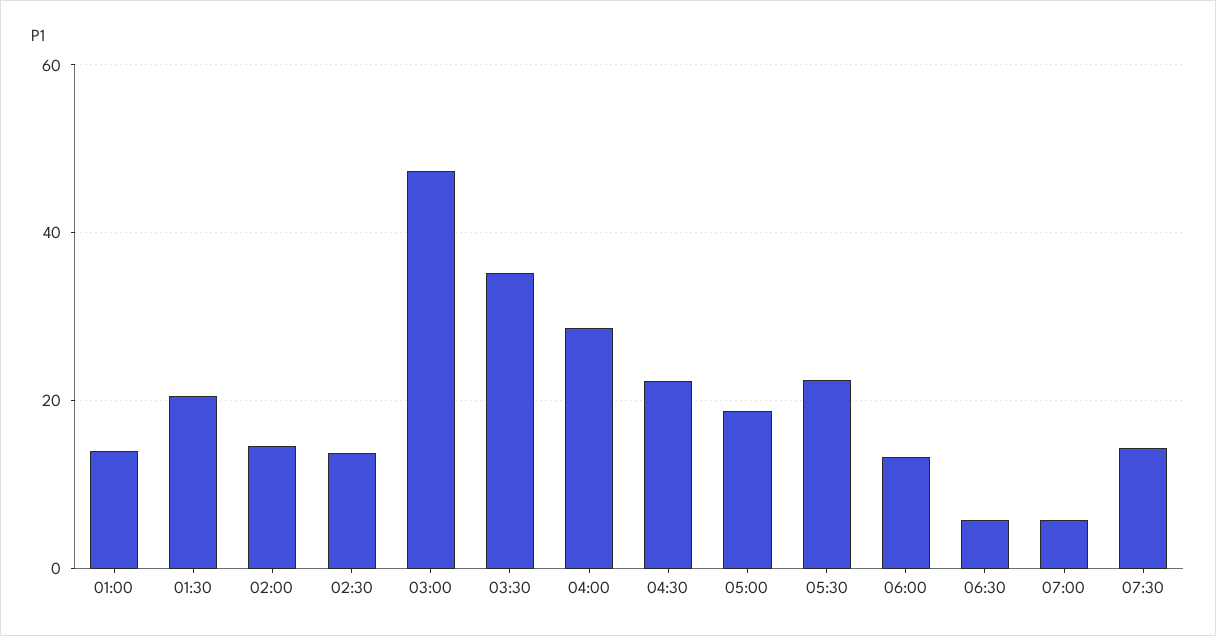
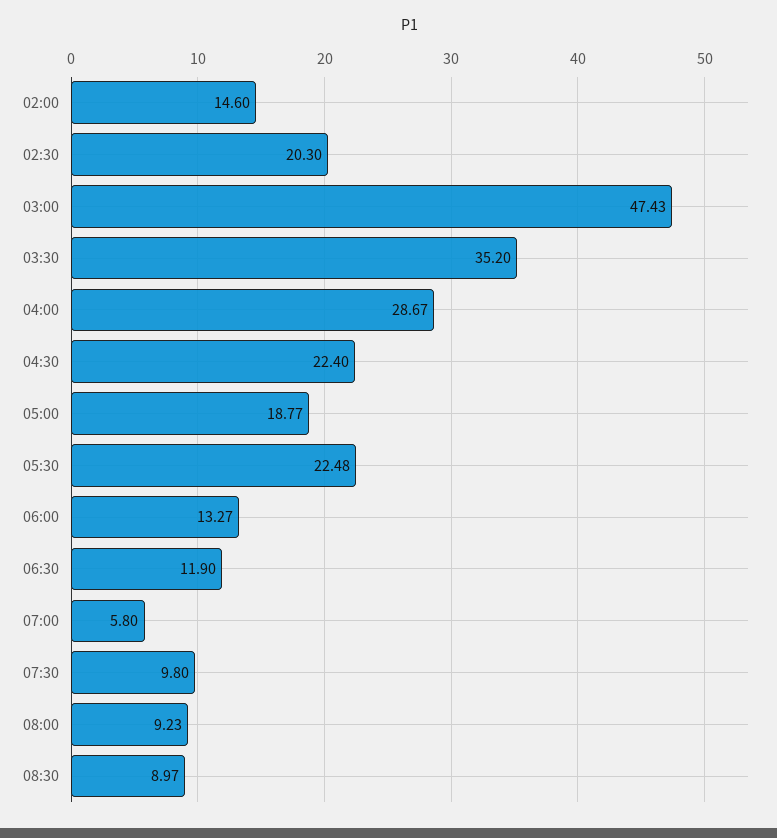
01:00: 14 -> none
01:30: 20 -> none
02:30: 14 -> 20.3
06:30: 6 -> 11.9
07:30: 14 -> 9.8
08:00: none -> 9.23
08:30: none -> 8.97

